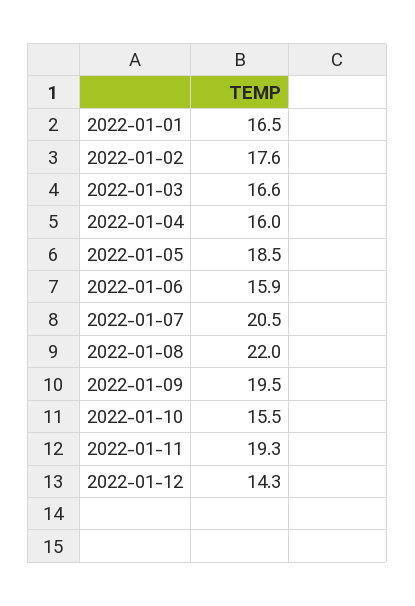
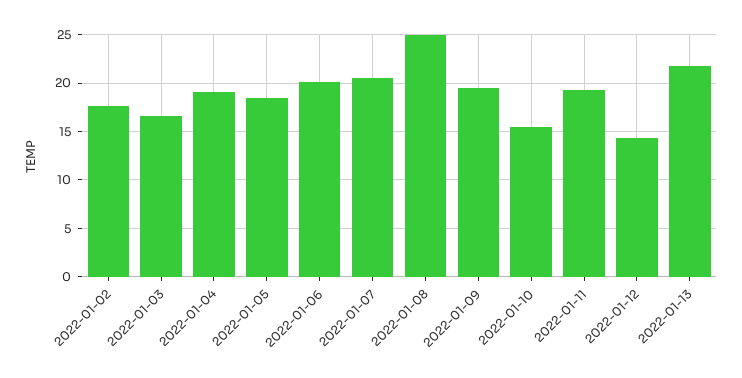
2022-01-01: 16.5 -> none
2022-01-04: 16 -> 19
2022-01-06: 15.9 -> 20
2022-01-08: 22 -> 25
2022-01-13: none -> 22

